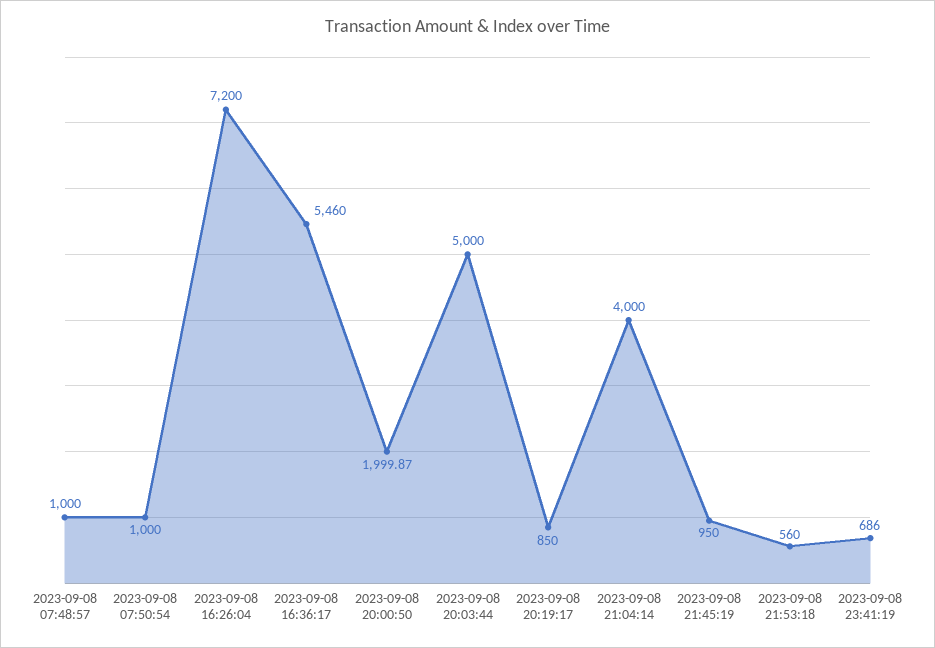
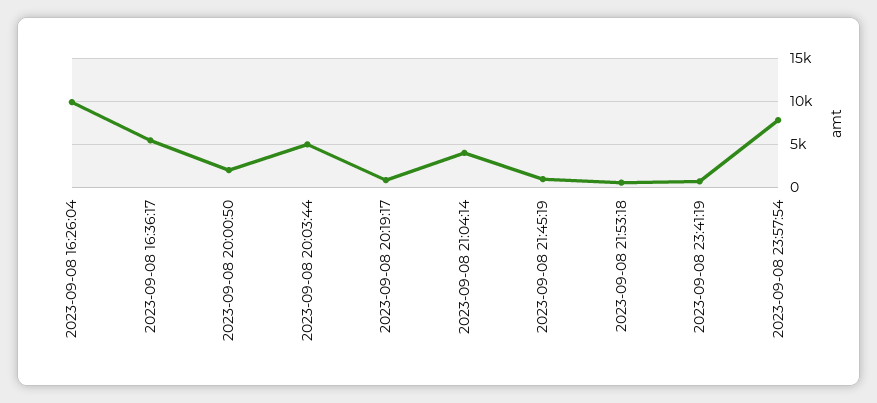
2023-09-08 07:48:57: 1000 -> none
2023-09-08 07:50:54: 1000 -> none
2023-09-08 16:26:04: 7200 -> 10000
2023-09-08 23:57:54: none -> 8000

